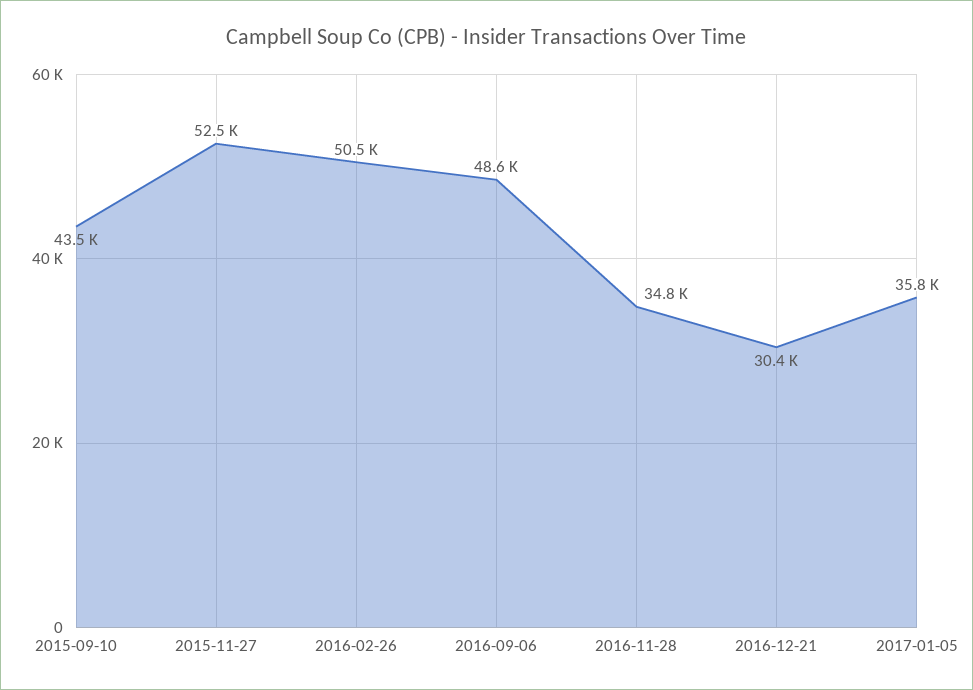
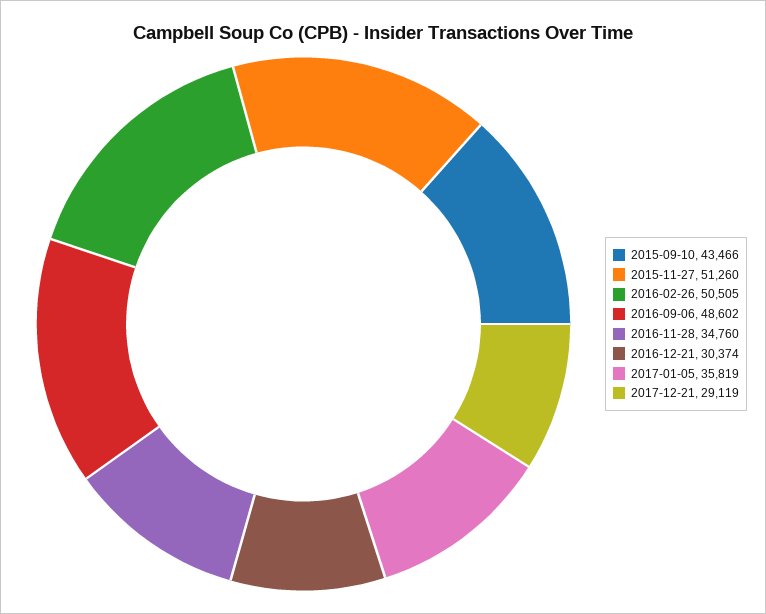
2015-11-27: 52500 -> 51260
2017-12-21: none -> 29119

